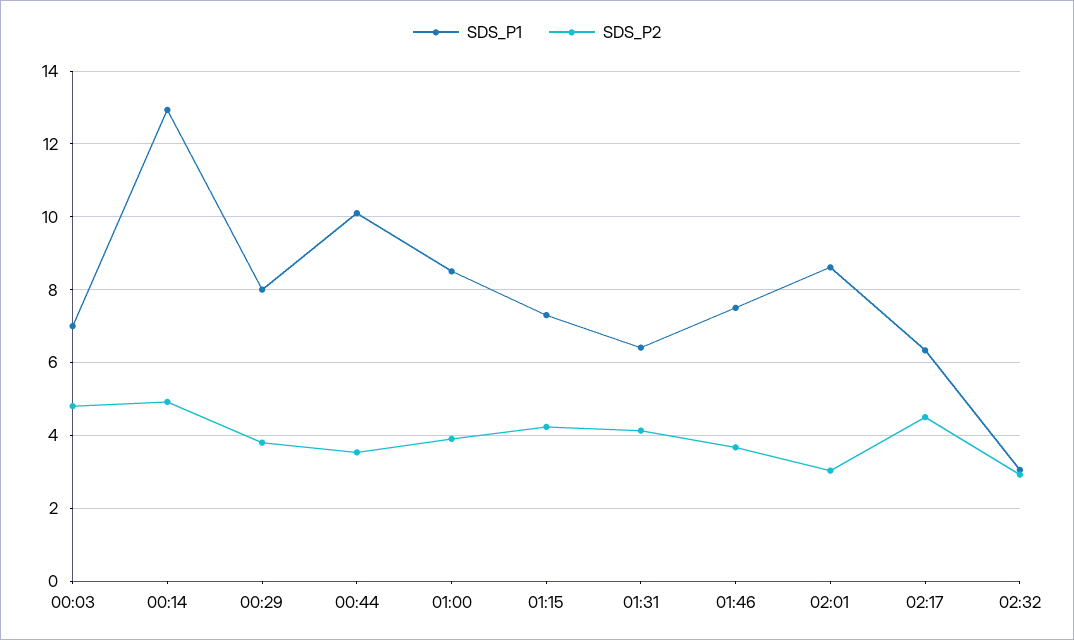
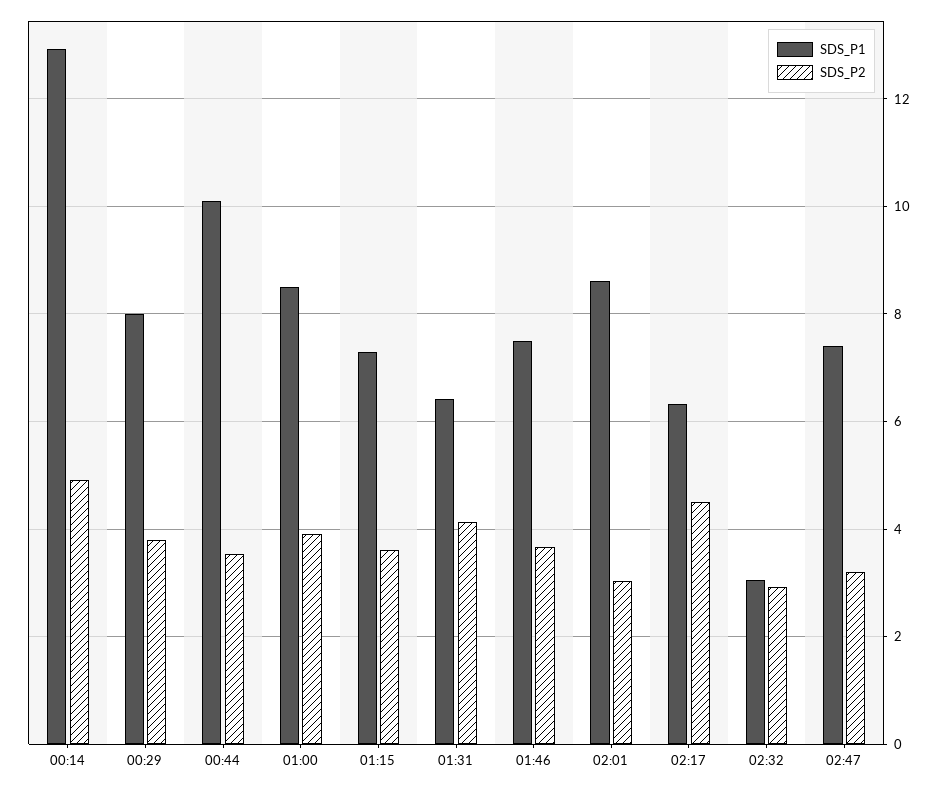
SDS_P1, 00:03: 7 -> none
SDS_P2, 00:03: 4.8 -> none
SDS_P2, 01:15: 4.2 -> 3.6
SDS_P1, 02:47: none -> 7.4
SDS_P2, 02:47: none -> 3.2

